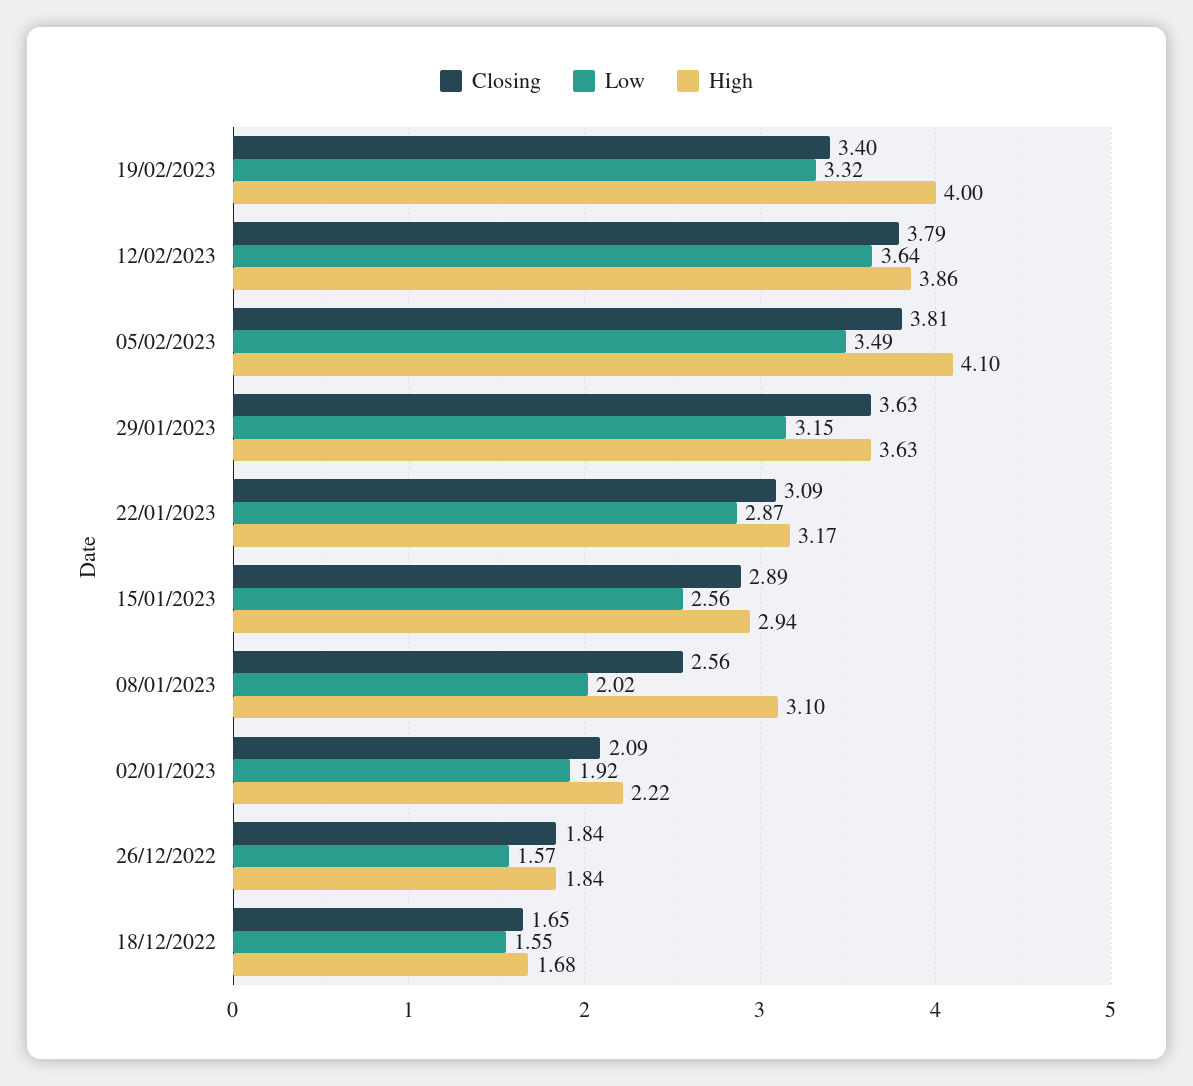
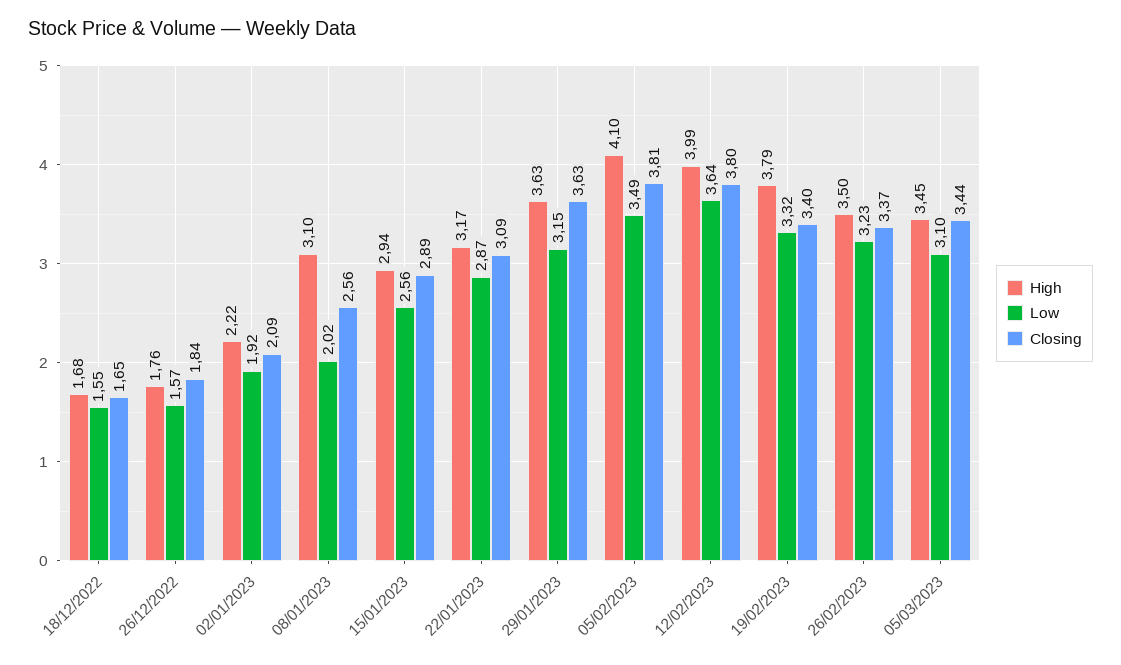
High, 19/02/2023: 4 -> 3.79
Closing, 12/02/2023: 3.79 -> 3.8
High, 12/02/2023: 3.86 -> 3.99
High, 26/12/2022: 1.84 -> 1.76
High, 26/02/2023: none -> 3.5
Low, 26/02/2023: none -> 3.23
Closing, 26/02/2023: none -> 3.37
High, 05/03/2023: none -> 3.45
Low, 05/03/2023: none -> 3.1
Closing, 05/03/2023: none -> 3.44

